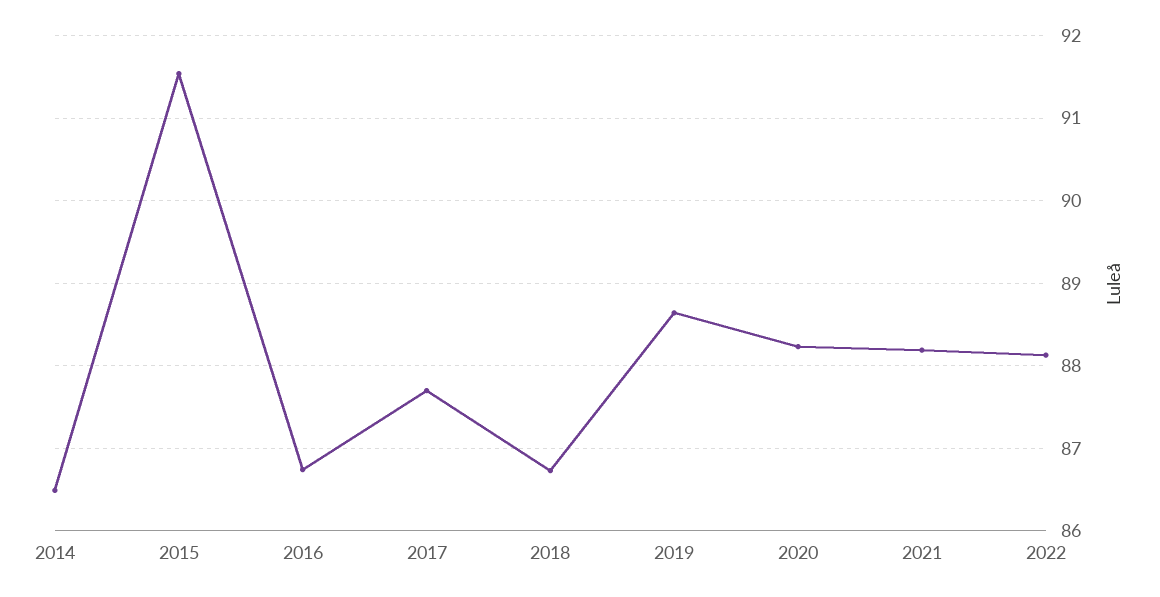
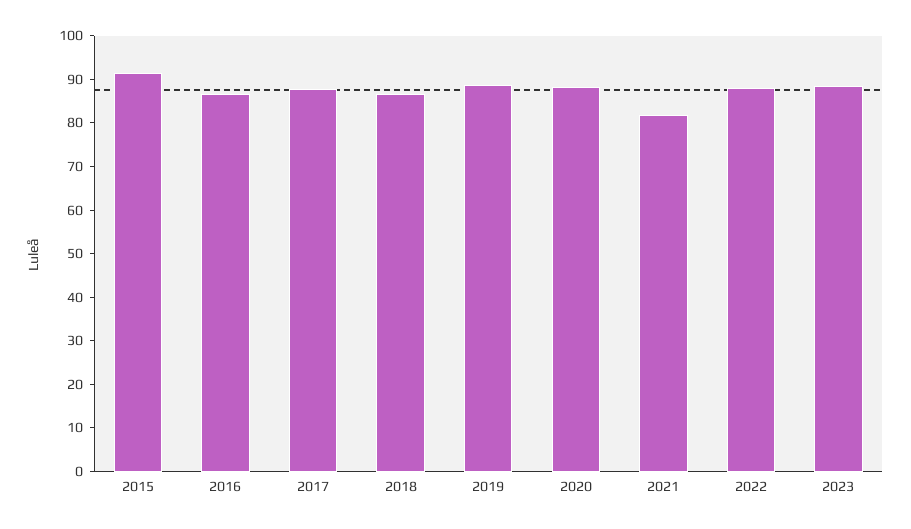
2014: 86.5 -> none
2021: 88.2 -> 82
2023: none -> 88

